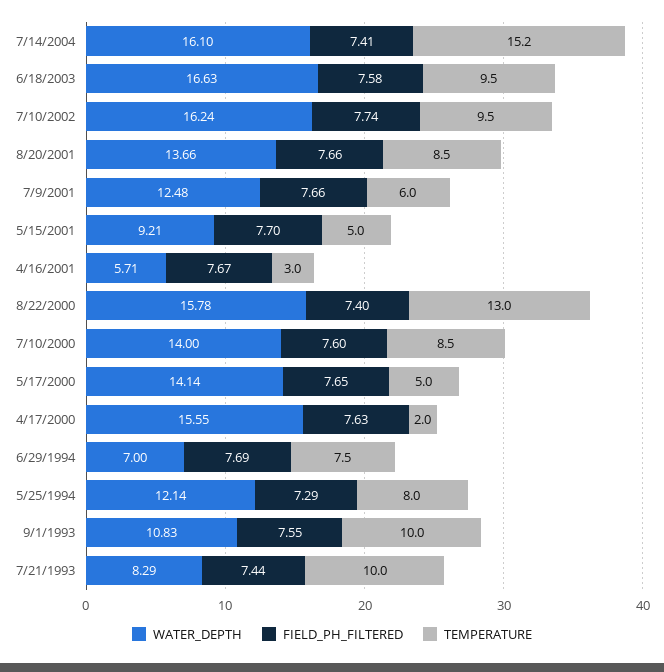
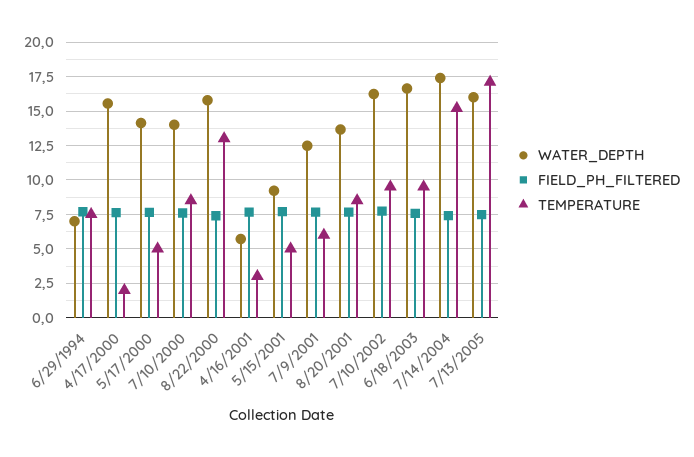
WATER_DEPTH, 7/14/2004: 16.1 -> 17.5
WATER_DEPTH, 5/25/1994: 12.14 -> none
FIELD_PH_FILTERED, 5/25/1994: 7.29 -> none
TEMPERATURE, 5/25/1994: 8 -> none
WATER_DEPTH, 9/1/1993: 10.83 -> none
FIELD_PH_FILTERED, 9/1/1993: 7.55 -> none
TEMPERATURE, 9/1/1993: 10 -> none
WATER_DEPTH, 7/21/1993: 8.29 -> none
FIELD_PH_FILTERED, 7/21/1993: 7.44 -> none
TEMPERATURE, 7/21/1993: 10 -> none
WATER_DEPTH, 7/13/2005: none -> 16
FIELD_PH_FILTERED, 7/13/2005: none -> 7.5
TEMPERATURE, 7/13/2005: none -> 17

